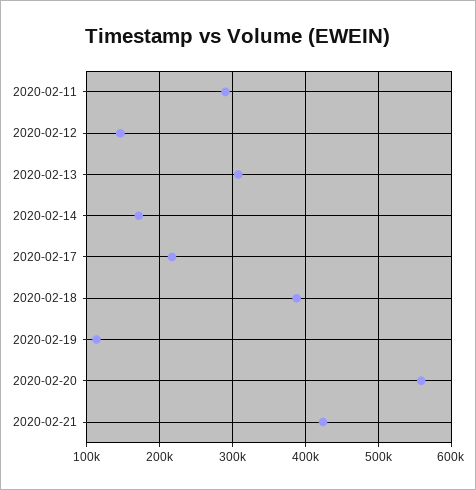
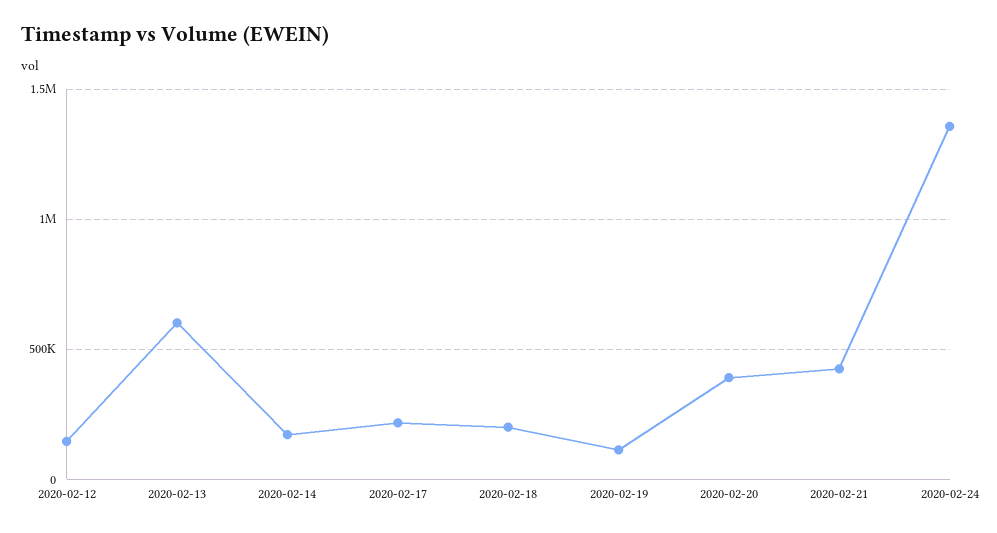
2020-02-11: 290000 -> none
2020-02-13: 310000 -> 600000
2020-02-18: 390000 -> 200000
2020-02-20: 560000 -> 400000
2020-02-24: none -> 1350000

